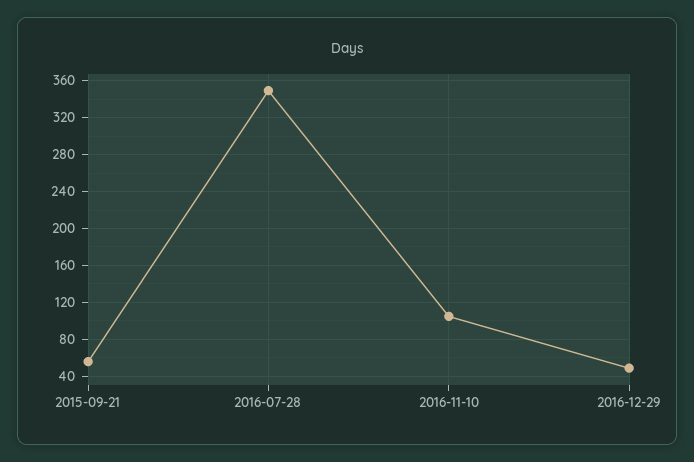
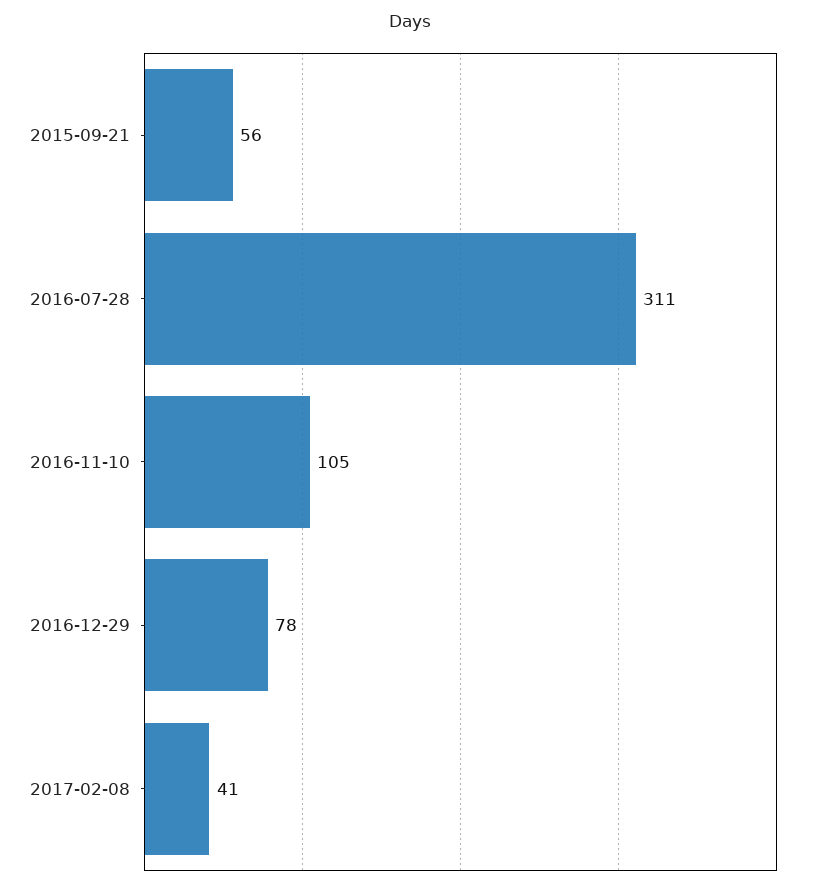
2016-07-28: 350 -> 311
2016-12-29: 50 -> 78
2017-02-08: none -> 41

